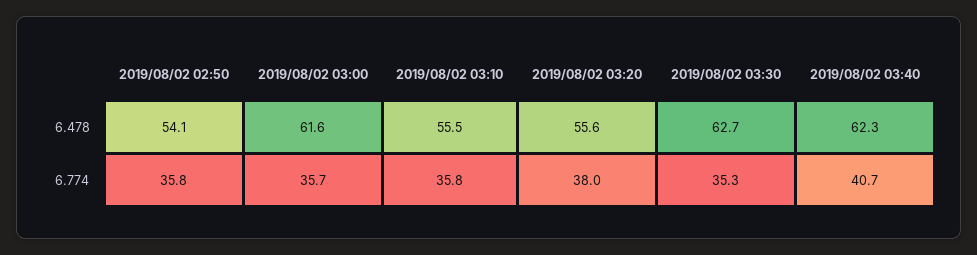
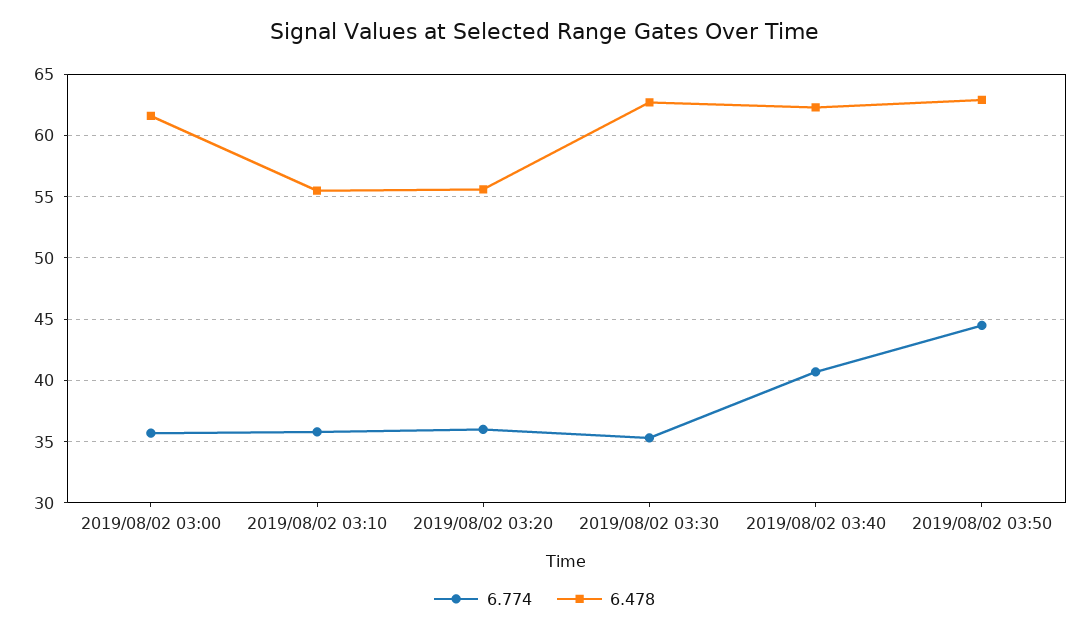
6.478, 2019/08/02 02:50: 54.1 -> none
6.774, 2019/08/02 02:50: 35.8 -> none
6.774, 2019/08/02 03:20: 38 -> 36
6.774, 2019/08/02 03:50: none -> 44.5
6.478, 2019/08/02 03:50: none -> 63

